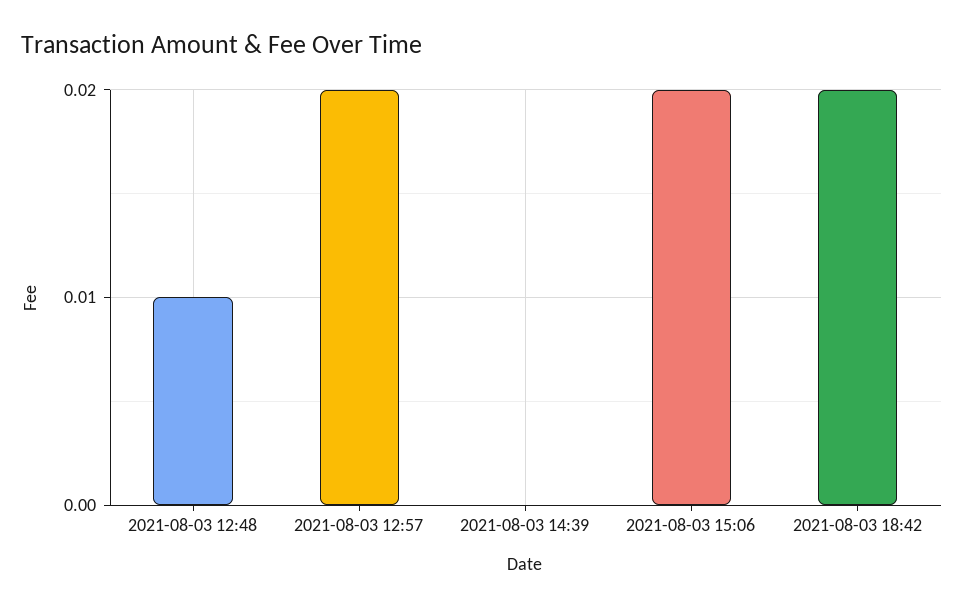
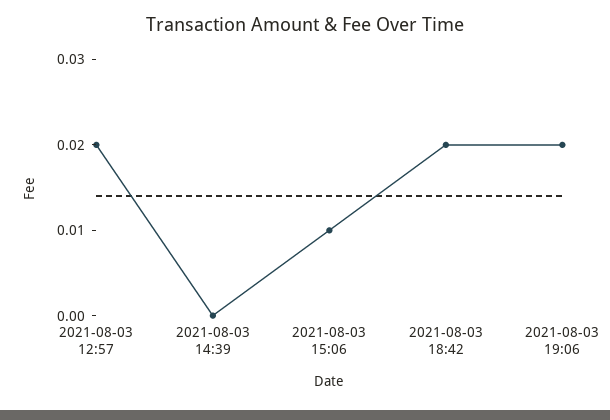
2021-08-03 12:48: 0.01 -> none
2021-08-03 15:06: 0.02 -> 0.01
2021-08-03 19:06: none -> 0.02

